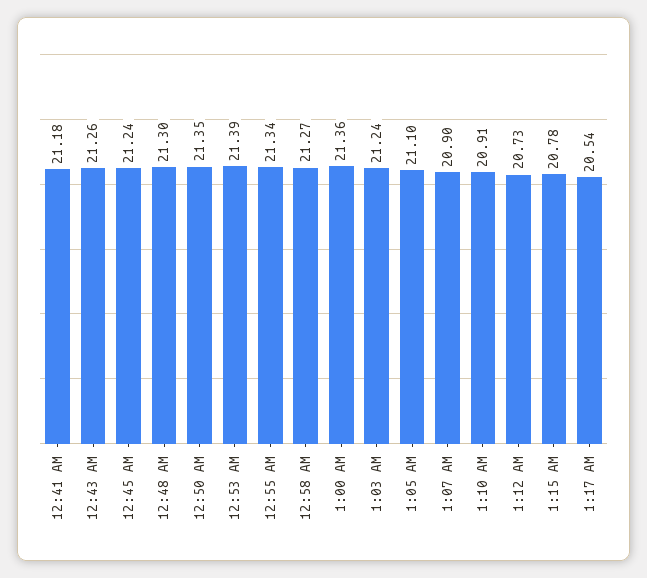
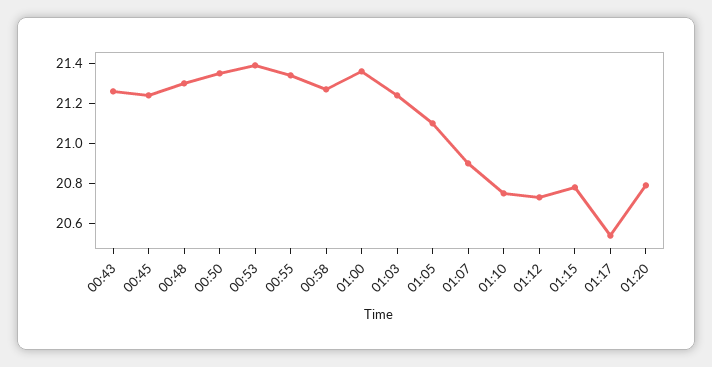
12:41 AM: 21.18 -> none
1:10 AM: 20.91 -> 20.75
01:20: none -> 20.8

